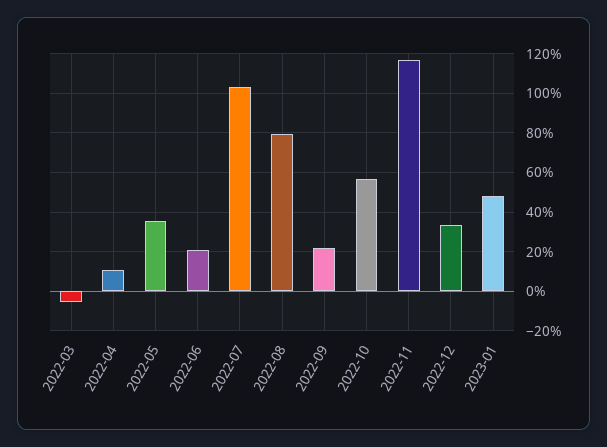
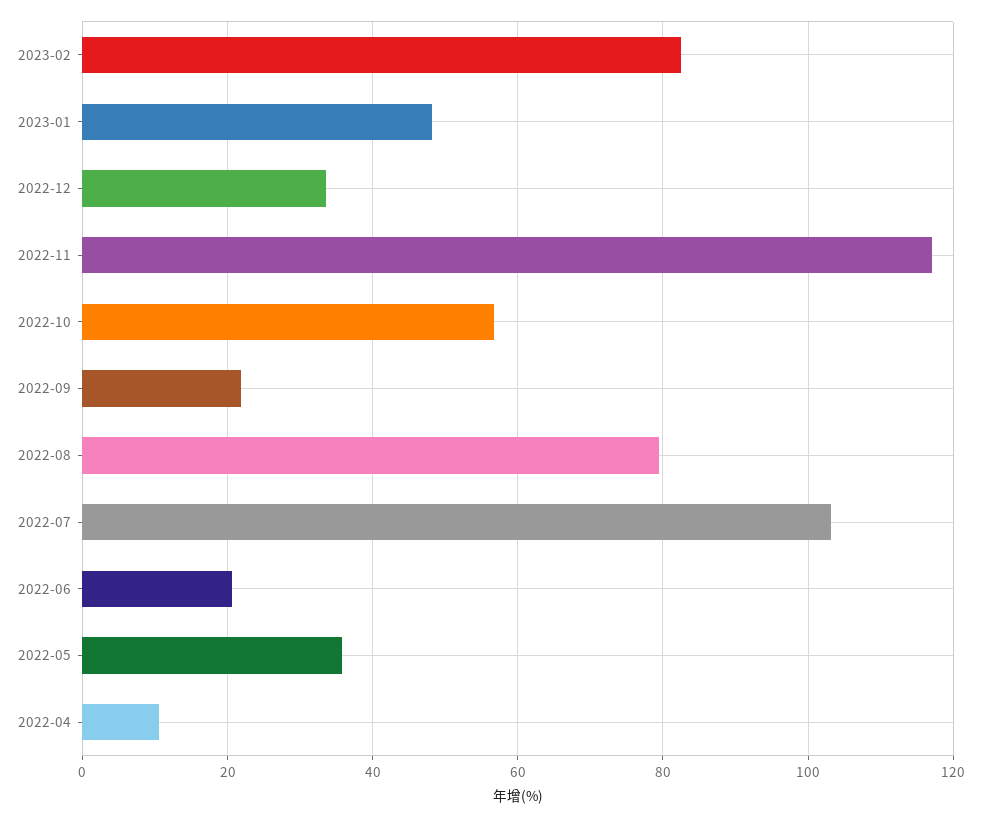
2022-03: -5 -> none
2023-02: none -> 82

